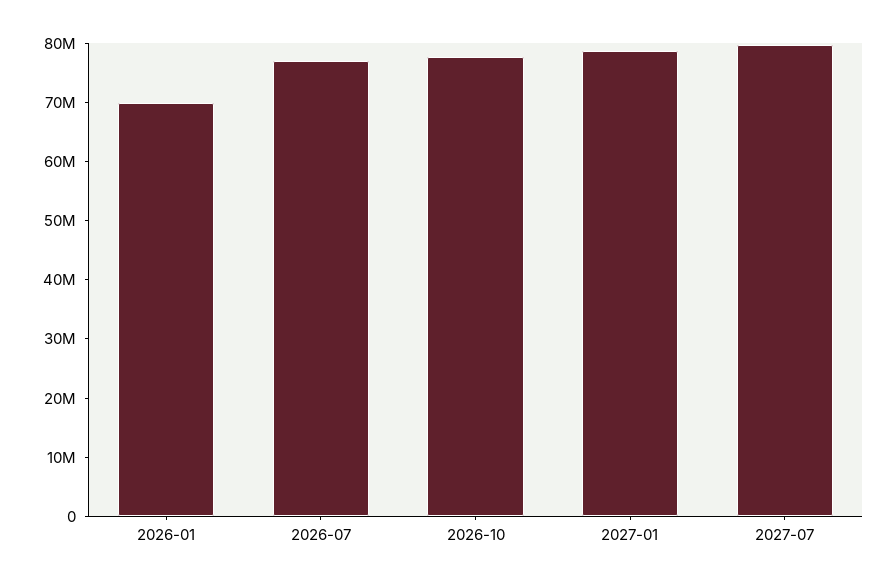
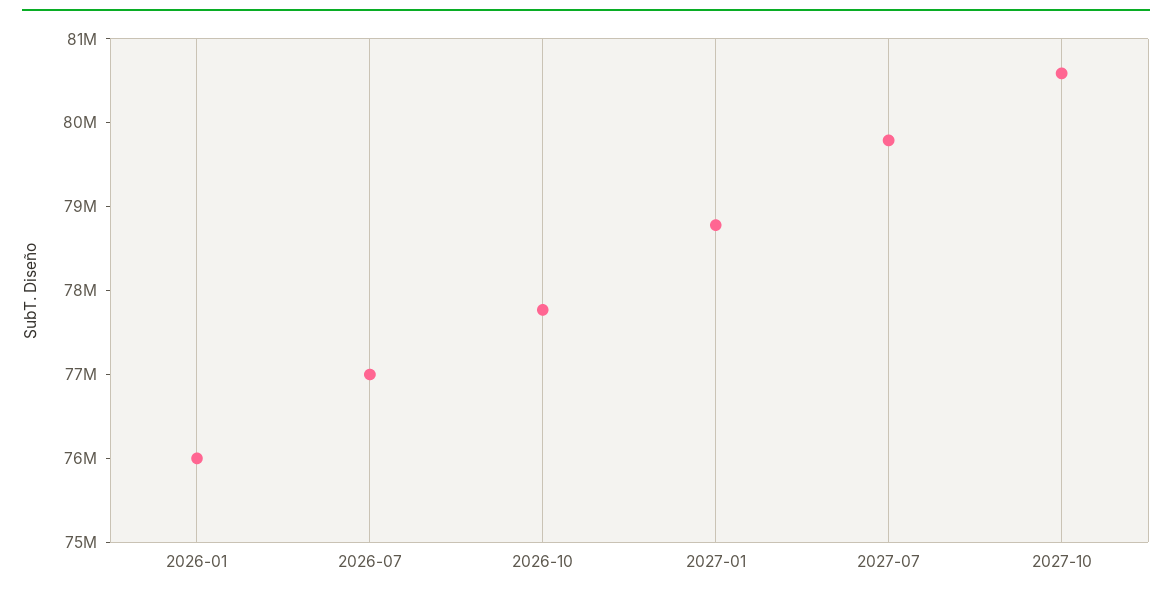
2026-01: 70000000 -> 76000000
2027-10: none -> 80600000

